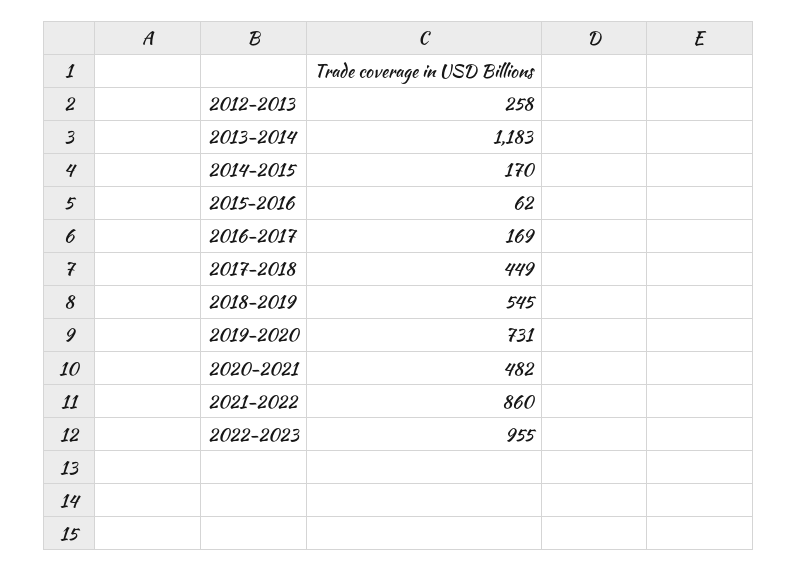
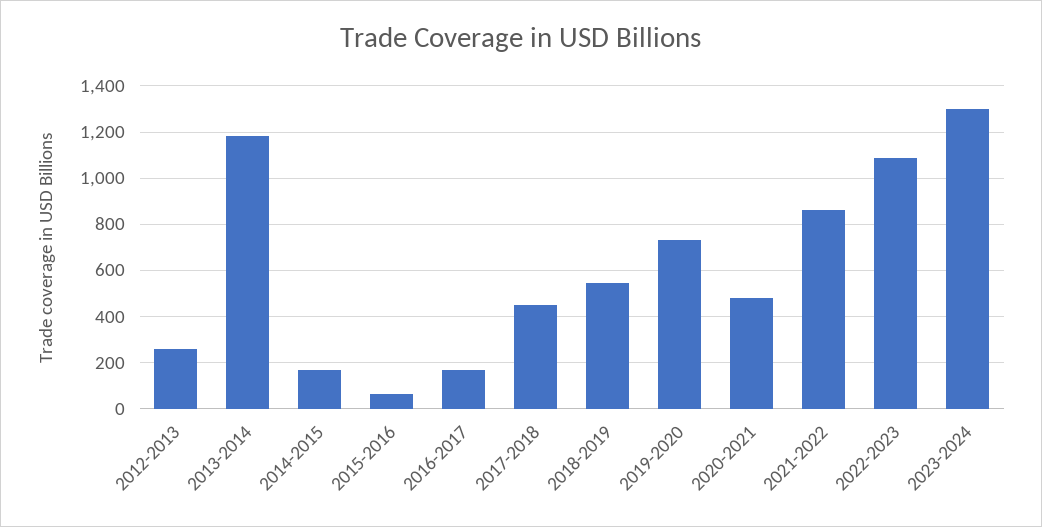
2022-2023: 955 -> 1100
2023-2024: none -> 1300

